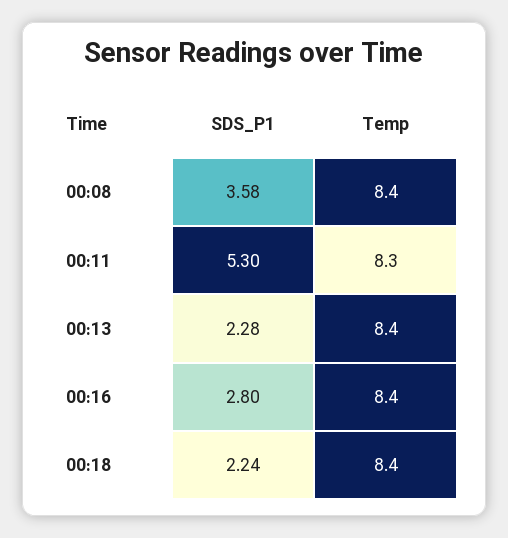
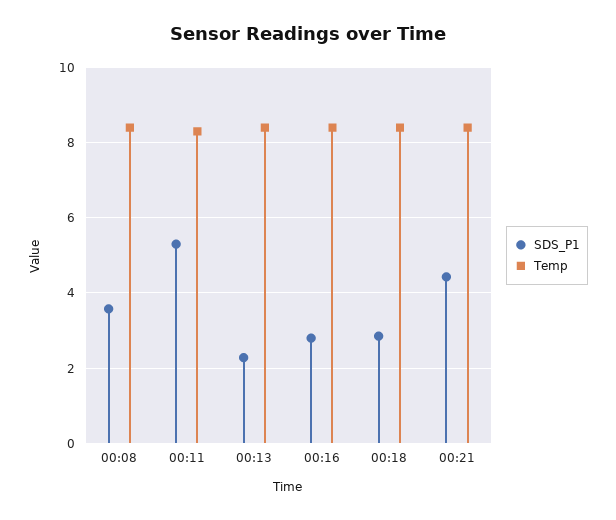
SDS_P1, 00:18: 2.24 -> 2.8
SDS_P1, 00:21: none -> 4.4
Temp, 00:21: none -> 8.4

